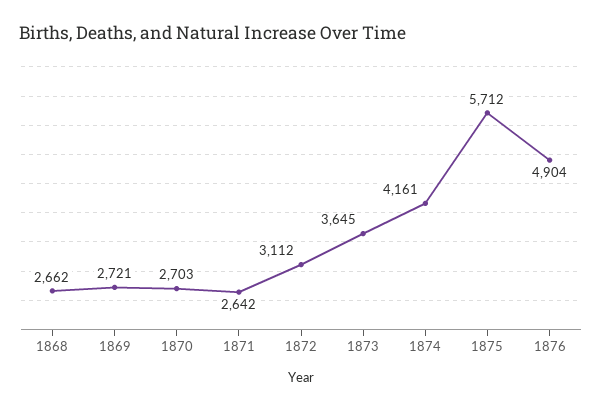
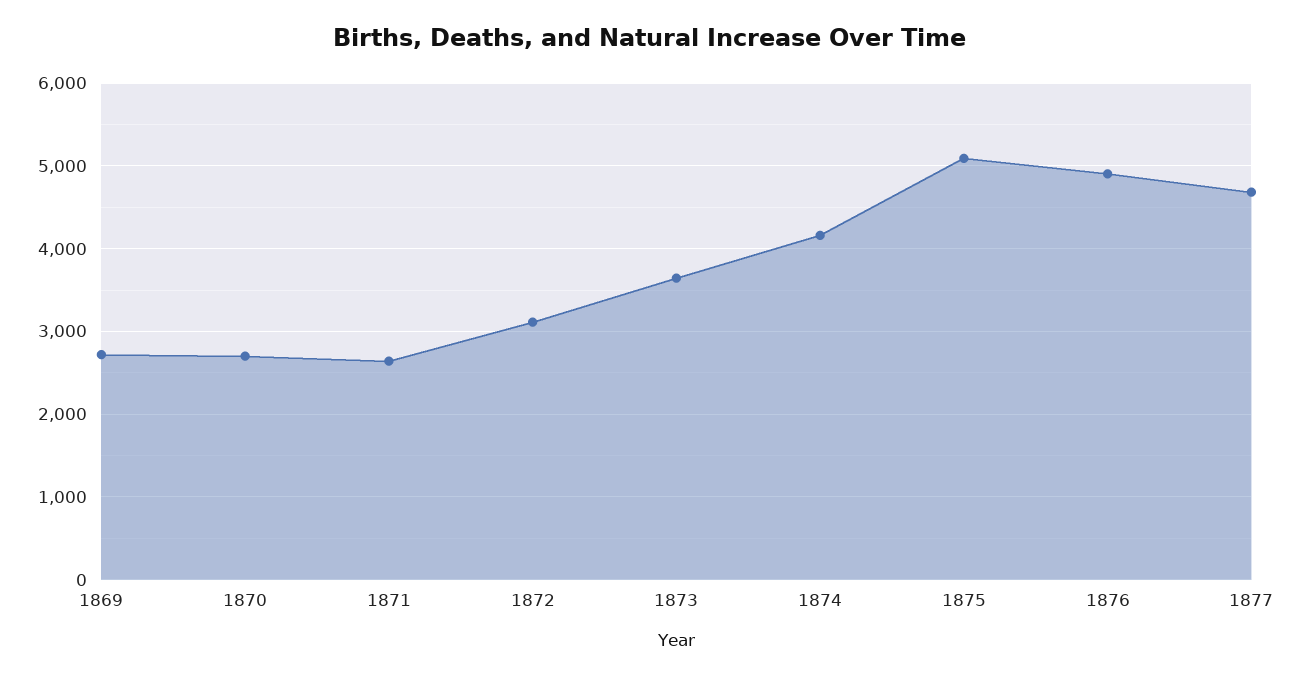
1868: 2662 -> none
1875: 5712 -> 5100
1877: none -> 4700

